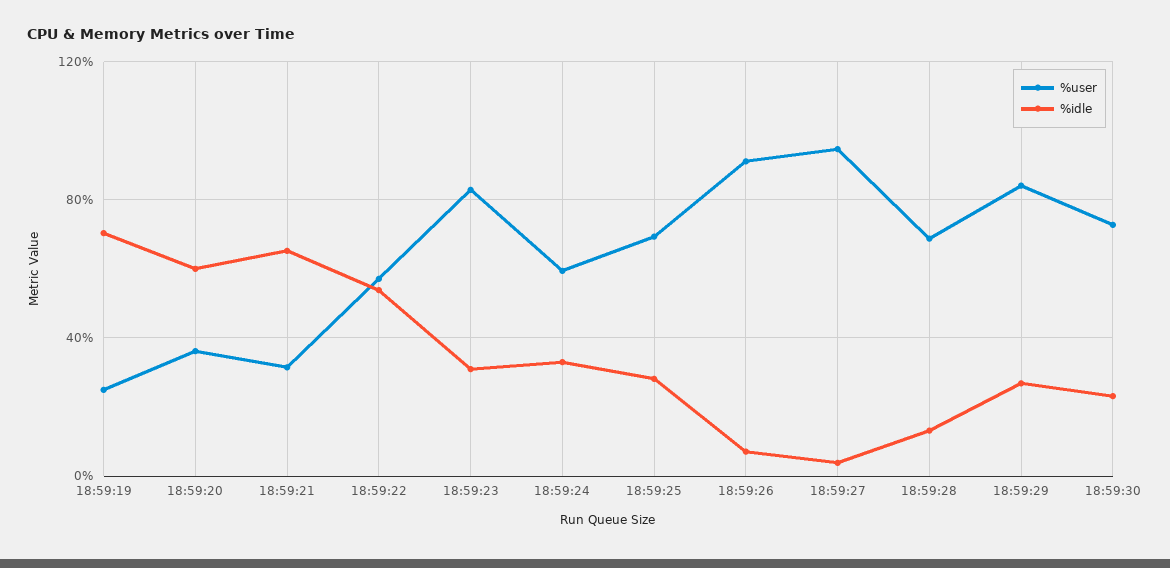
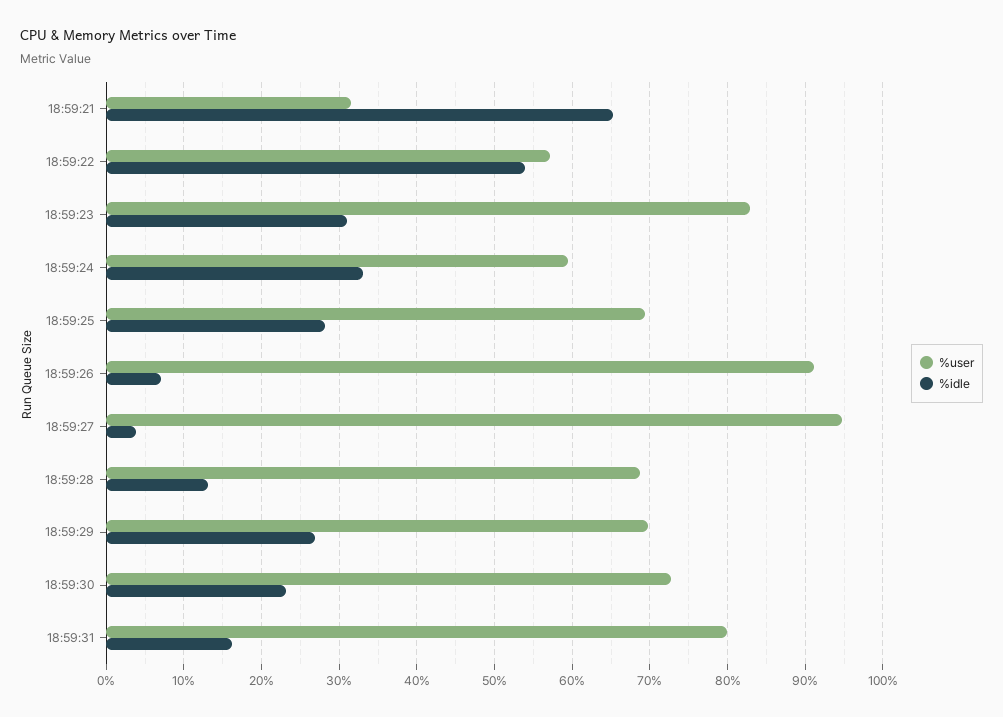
%user, 18:59:19: 25 -> none
%idle, 18:59:19: 70 -> none
%user, 18:59:20: 35 -> none
%idle, 18:59:20: 60 -> none
%user, 18:59:29: 85 -> 70
%user, 18:59:31: none -> 80
%idle, 18:59:31: none -> 16

